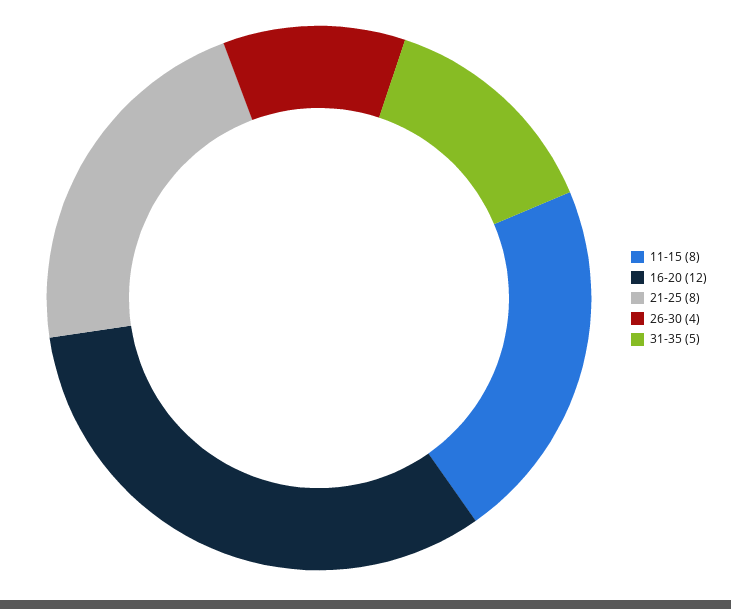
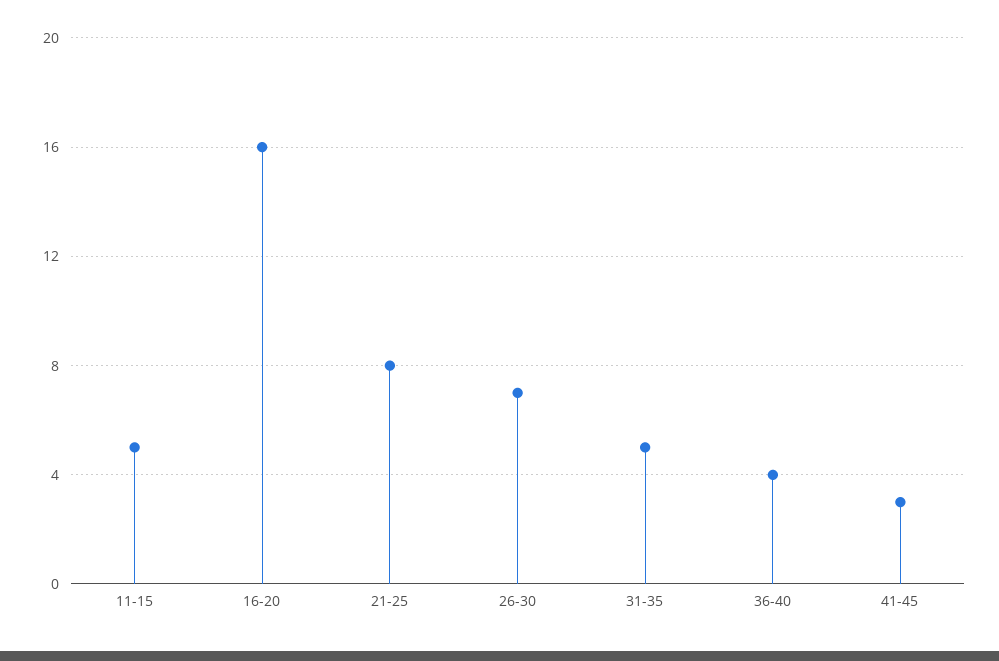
11-15: 8 -> 5
16-20: 12 -> 16
26-30: 4 -> 7
36-40: none -> 4
41-45: none -> 3

